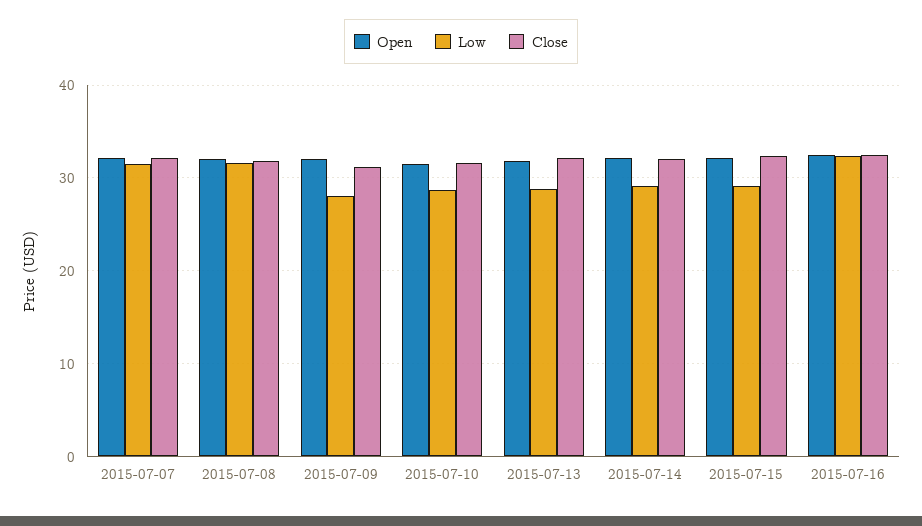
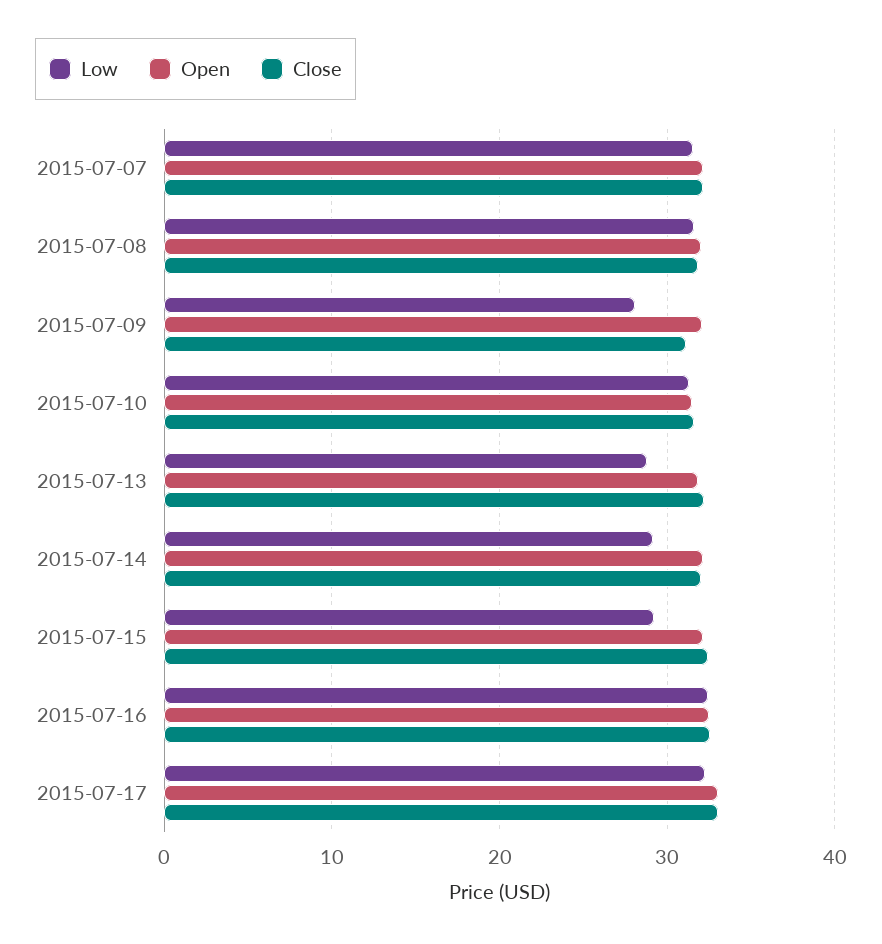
Low, 2015-07-10: 29 -> 31
Low, 2015-07-17: none -> 32
Open, 2015-07-17: none -> 33
Close, 2015-07-17: none -> 33

